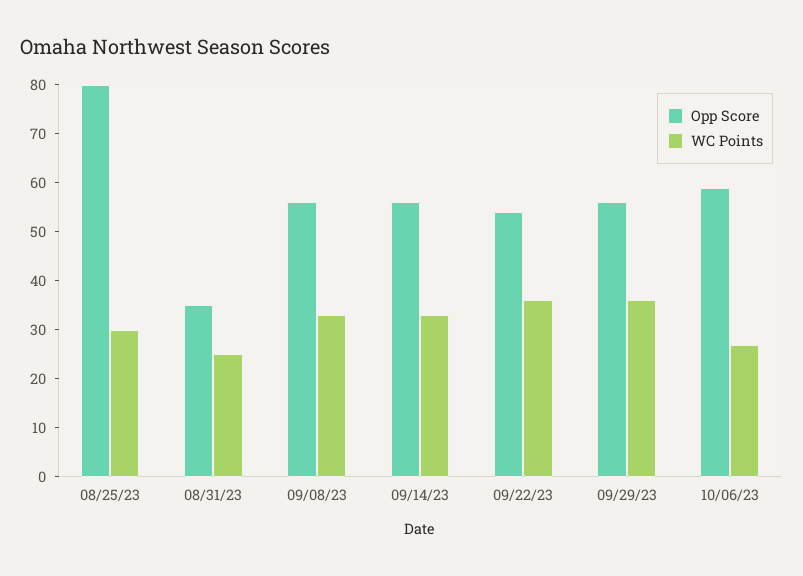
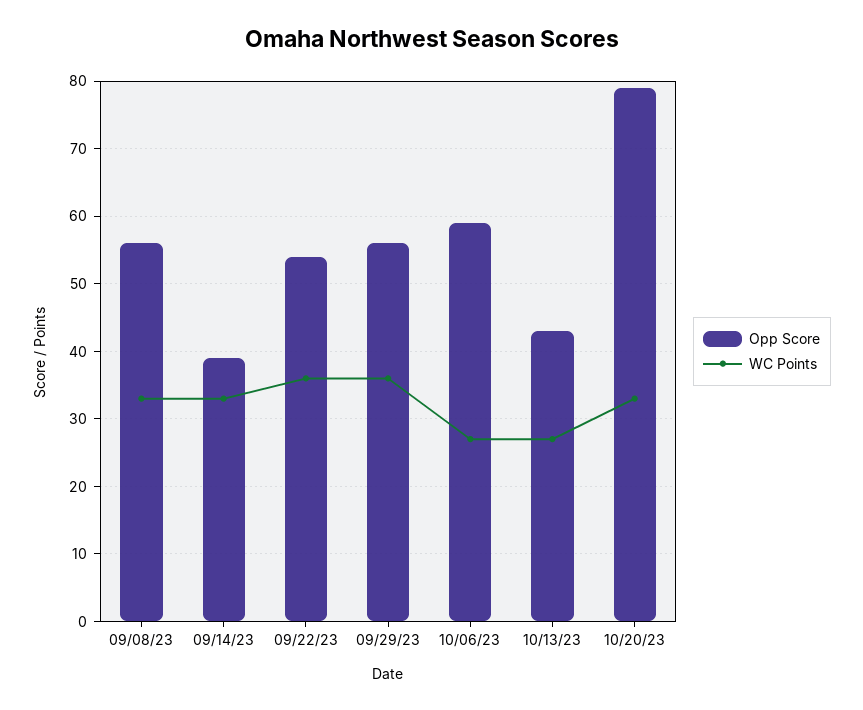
Opp Score, 08/25/23: 80 -> none
WC Points, 08/25/23: 30 -> none
Opp Score, 08/31/23: 35 -> none
WC Points, 08/31/23: 25 -> none
Opp Score, 09/14/23: 55 -> 39
Opp Score, 10/13/23: none -> 43
WC Points, 10/13/23: none -> 27
Opp Score, 10/20/23: none -> 79
WC Points, 10/20/23: none -> 33

